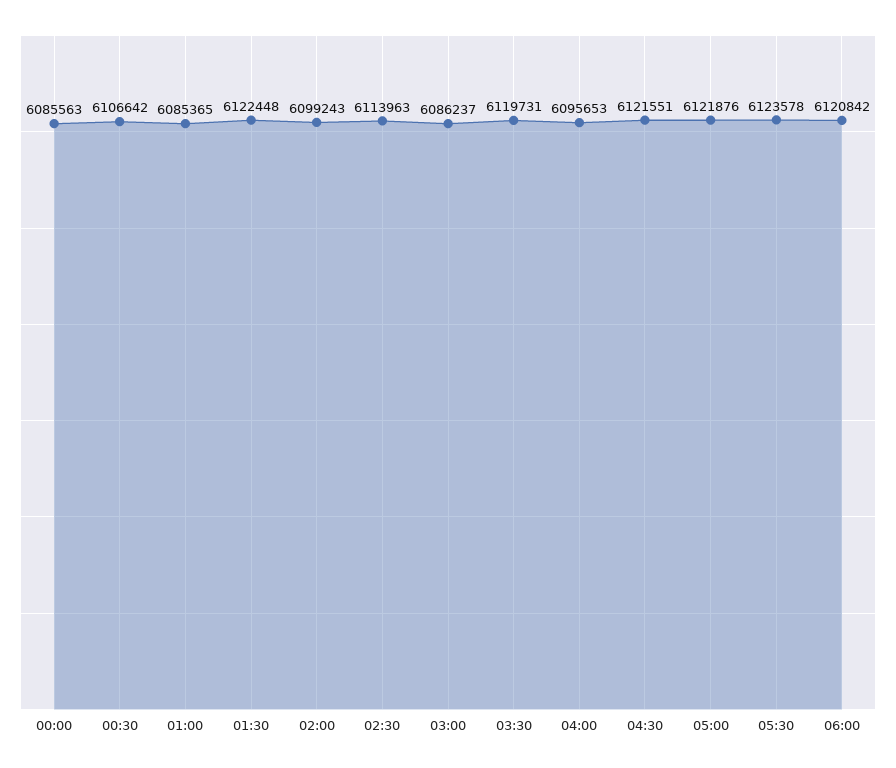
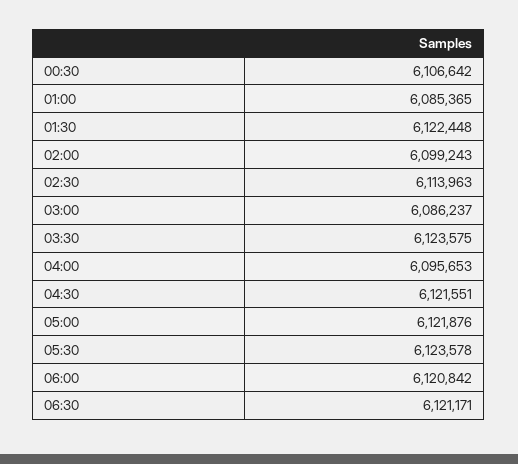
00:00: 6085563 -> none
03:30: 6119731 -> 6123575
06:30: none -> 6121171

